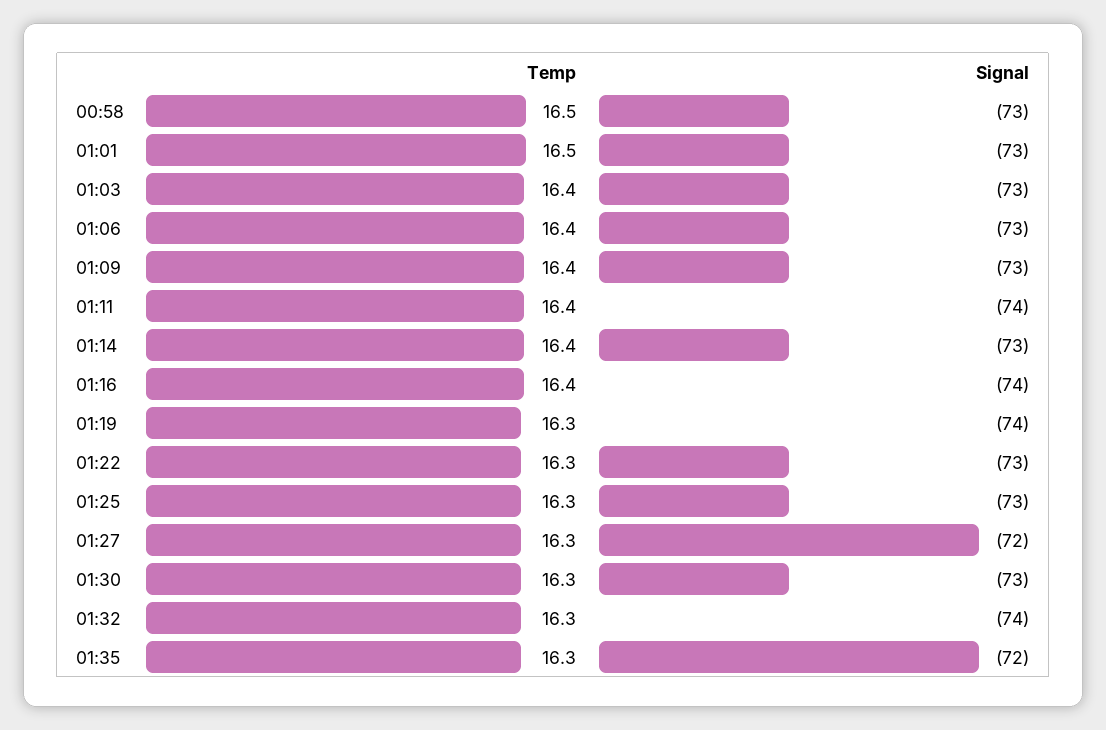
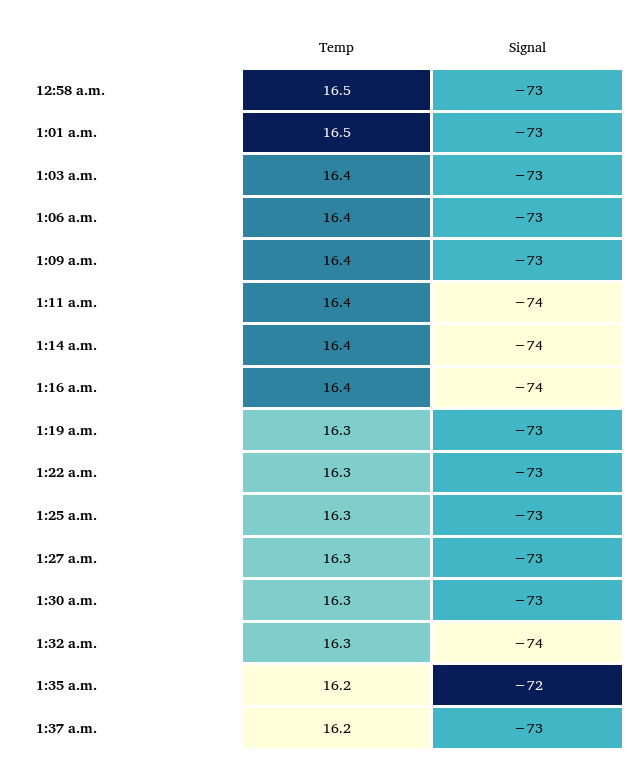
Signal, 01:14: -73 -> -74
Signal, 01:19: -74 -> -73
Signal, 01:27: -72 -> -73
Temp, 01:35: 16.3 -> 16.2
Temp, 1:37 a.m.: none -> 16.2
Signal, 1:37 a.m.: none -> -73

